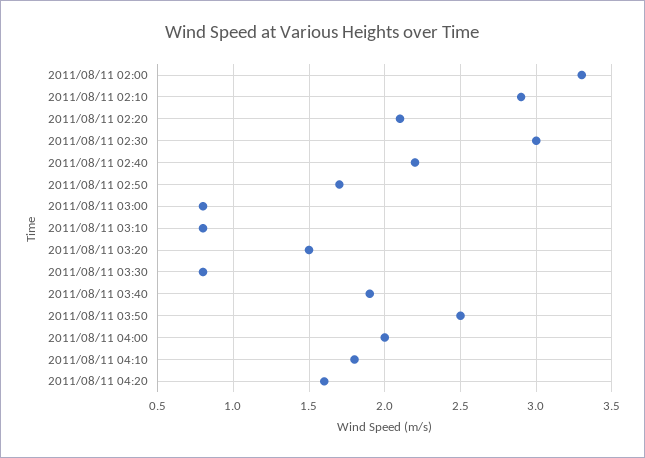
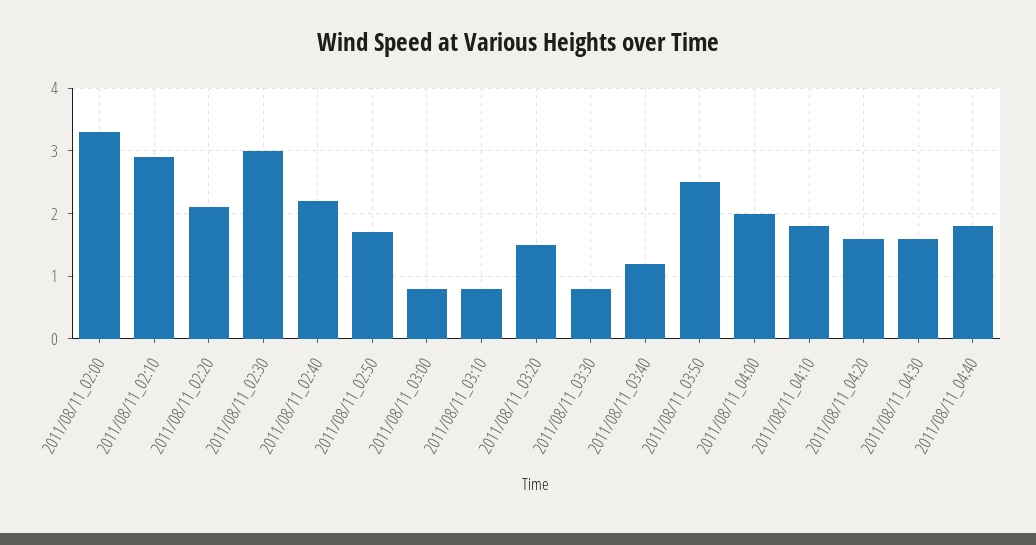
2011/08/11 03:40: 1.9 -> 1.2
2011/08/11_04:30: none -> 1.6
2011/08/11_04:40: none -> 1.8

